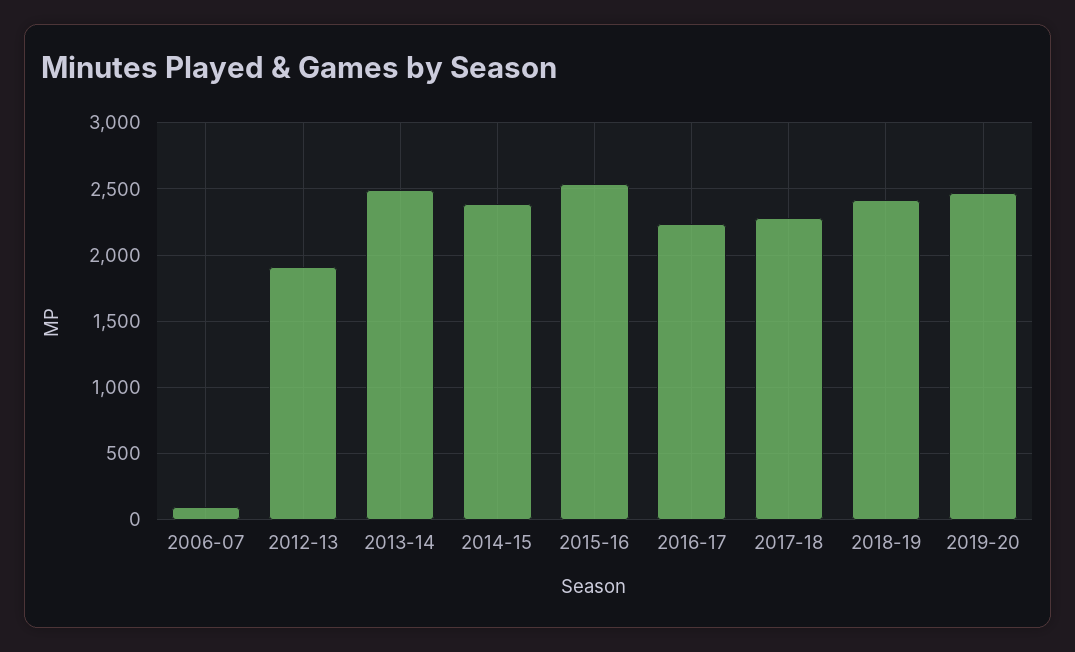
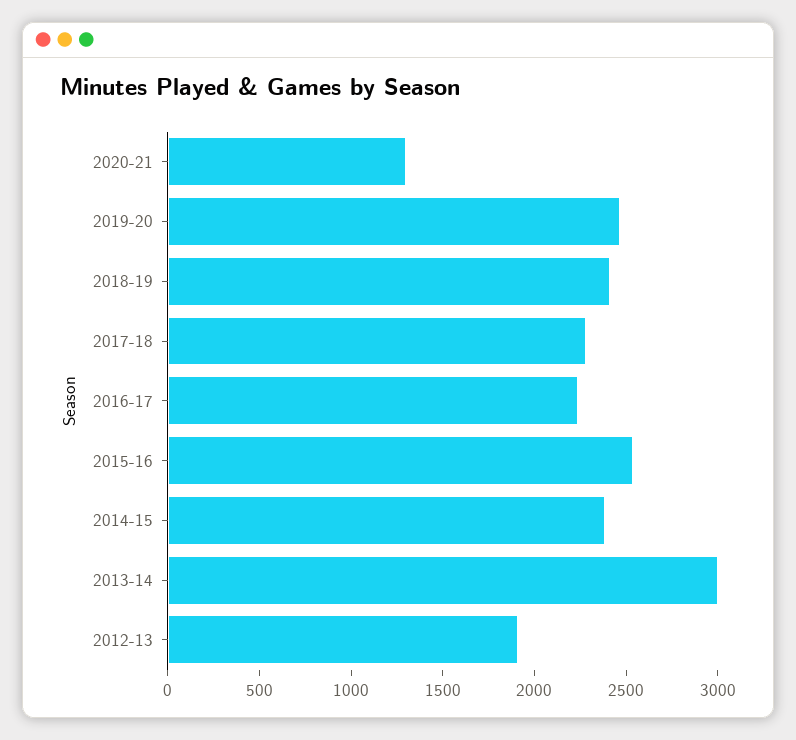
2006-07: 100 -> none
2013-14: 2500 -> 3000
2020-21: none -> 1300

